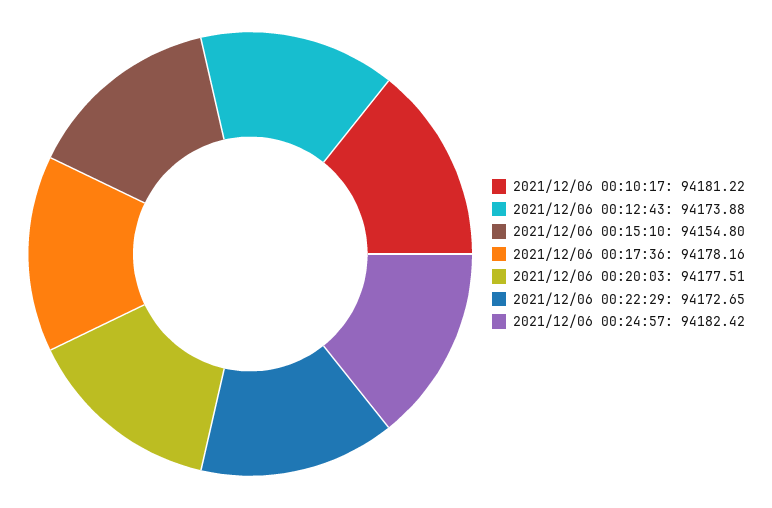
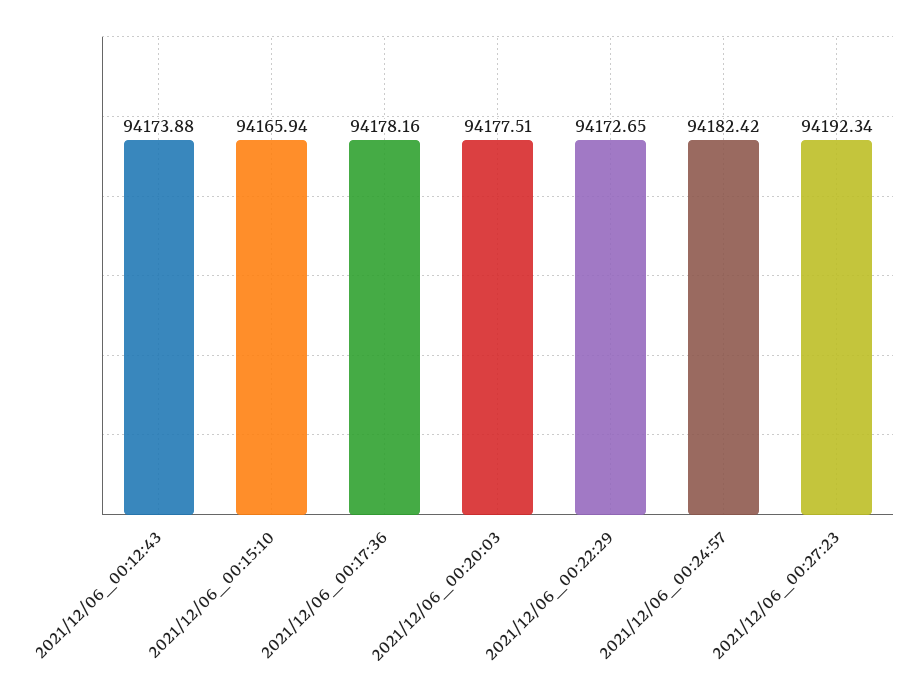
2021/12/06 00:10:17: 94181.22 -> none
2021/12/06 00:15:10: 94154.8 -> 94165.94
2021/12/06_00:27:23: none -> 94192.34

